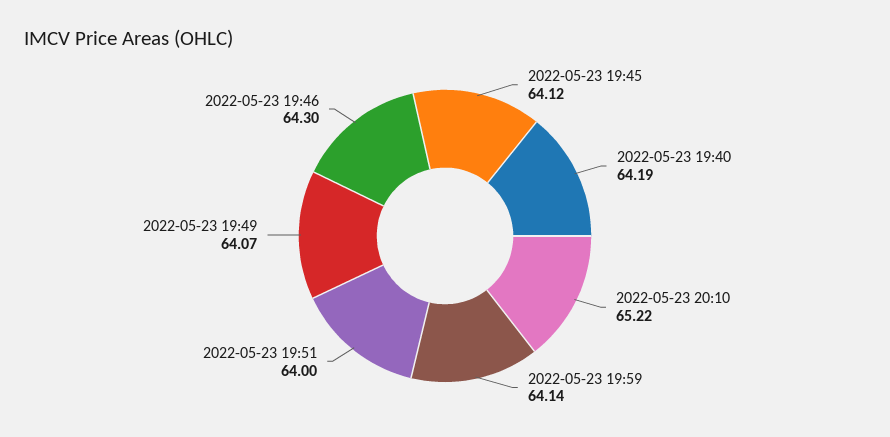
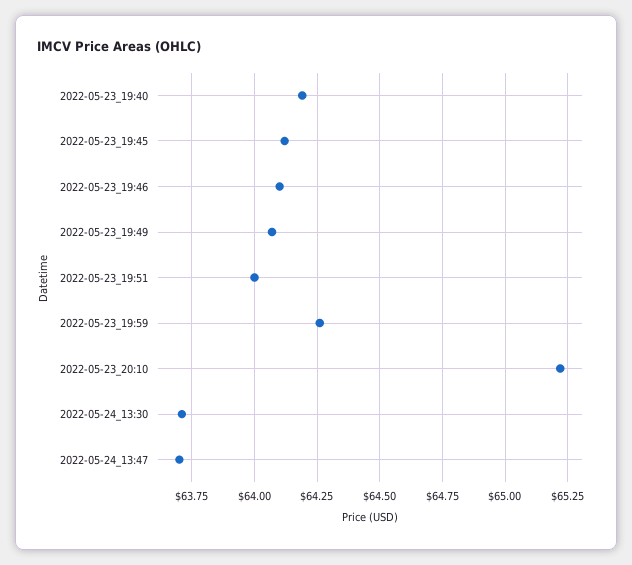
2022-05-23 19:59: 64.14 -> 64.25
2022-05-23 19:46: 64.3 -> 64.1
2022-05-24_13:30: none -> 63.7
2022-05-24_13:47: none -> 63.7

